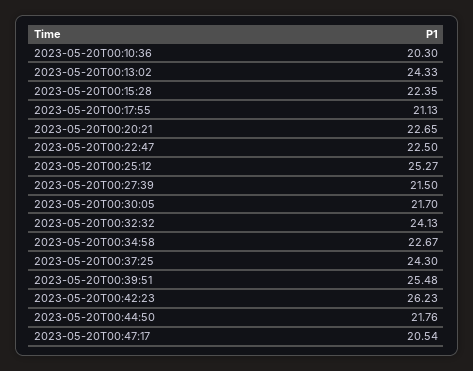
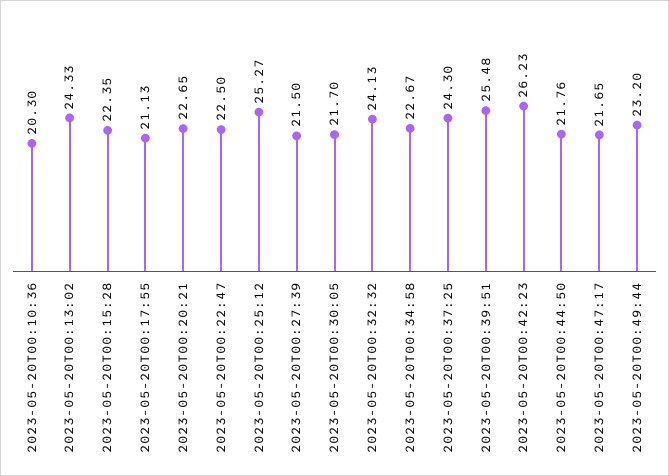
2023-05-20T00:47:17: 20.54 -> 21.65
2023-05-20T00:49:44: none -> 23.2

